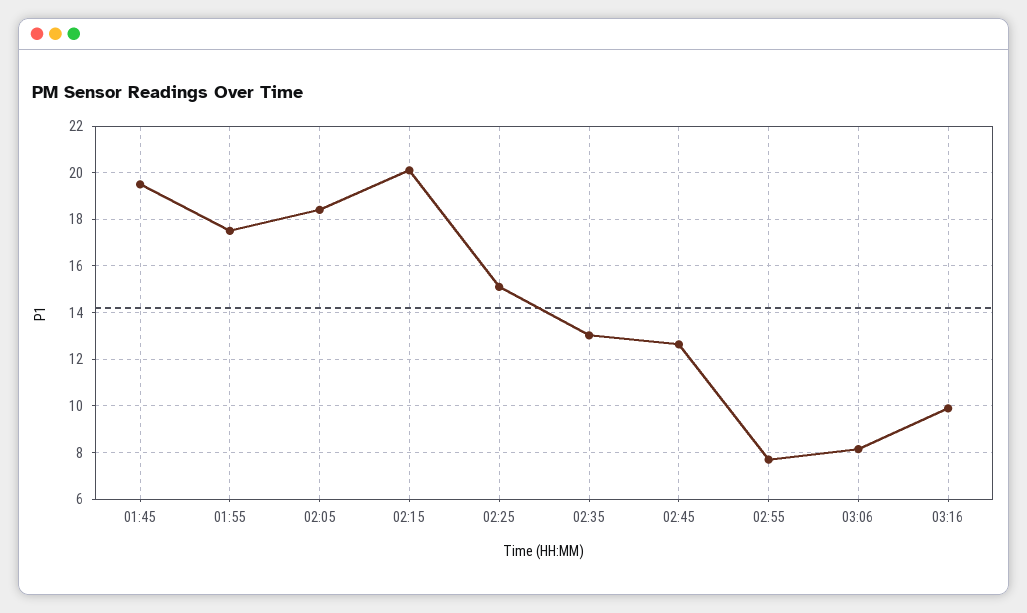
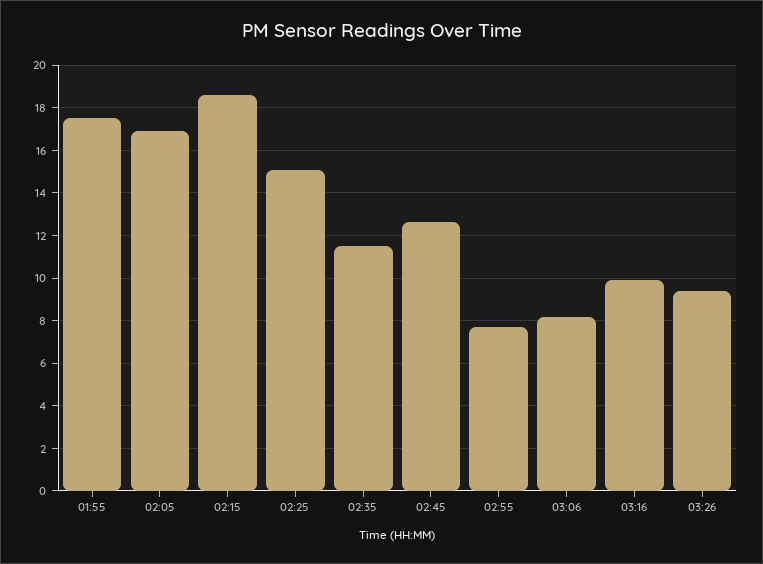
01:45: 19.5 -> none
02:05: 18.5 -> 17
02:15: 20 -> 18.5
02:35: 13 -> 11.5
03:26: none -> 9.5

